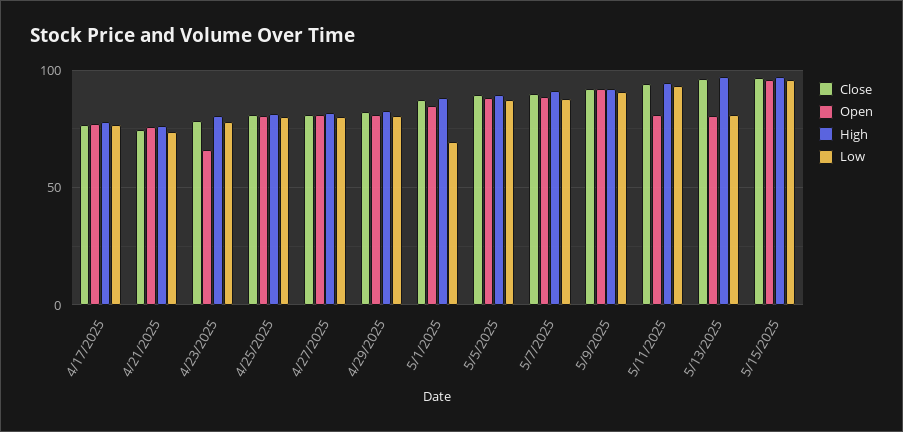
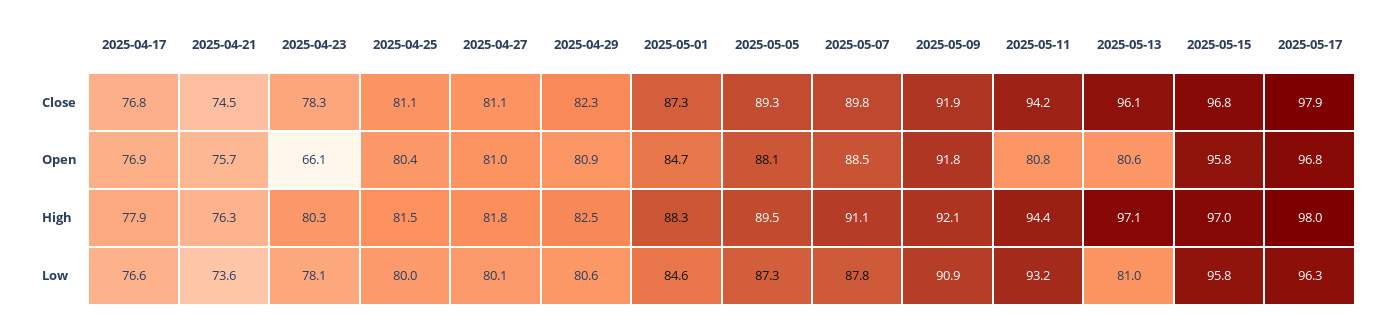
Low, 5/1/2025: 70 -> 84.6
Close, 2025-05-17: none -> 97.9
Open, 2025-05-17: none -> 96.8
High, 2025-05-17: none -> 98
Low, 2025-05-17: none -> 96.3

